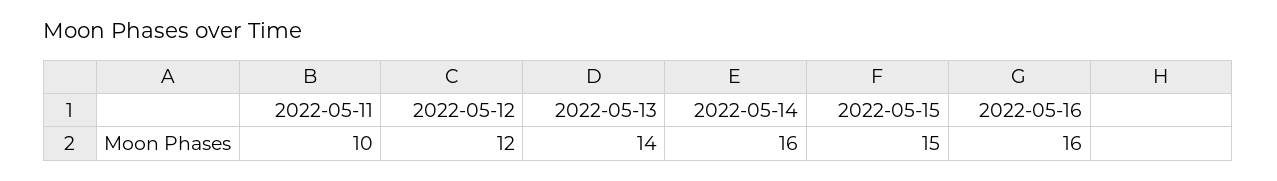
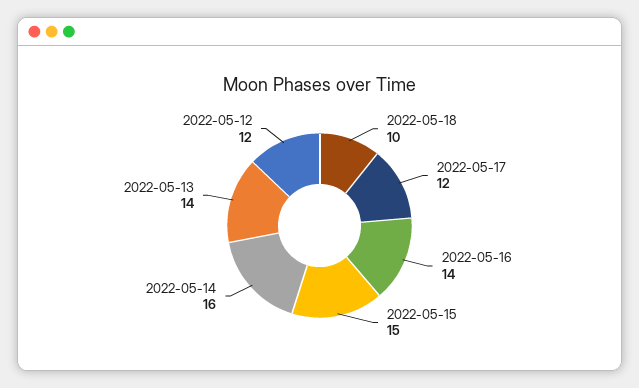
2022-05-11: 10 -> none
2022-05-16: 16 -> 14
2022-05-18: none -> 10
2022-05-17: none -> 12

